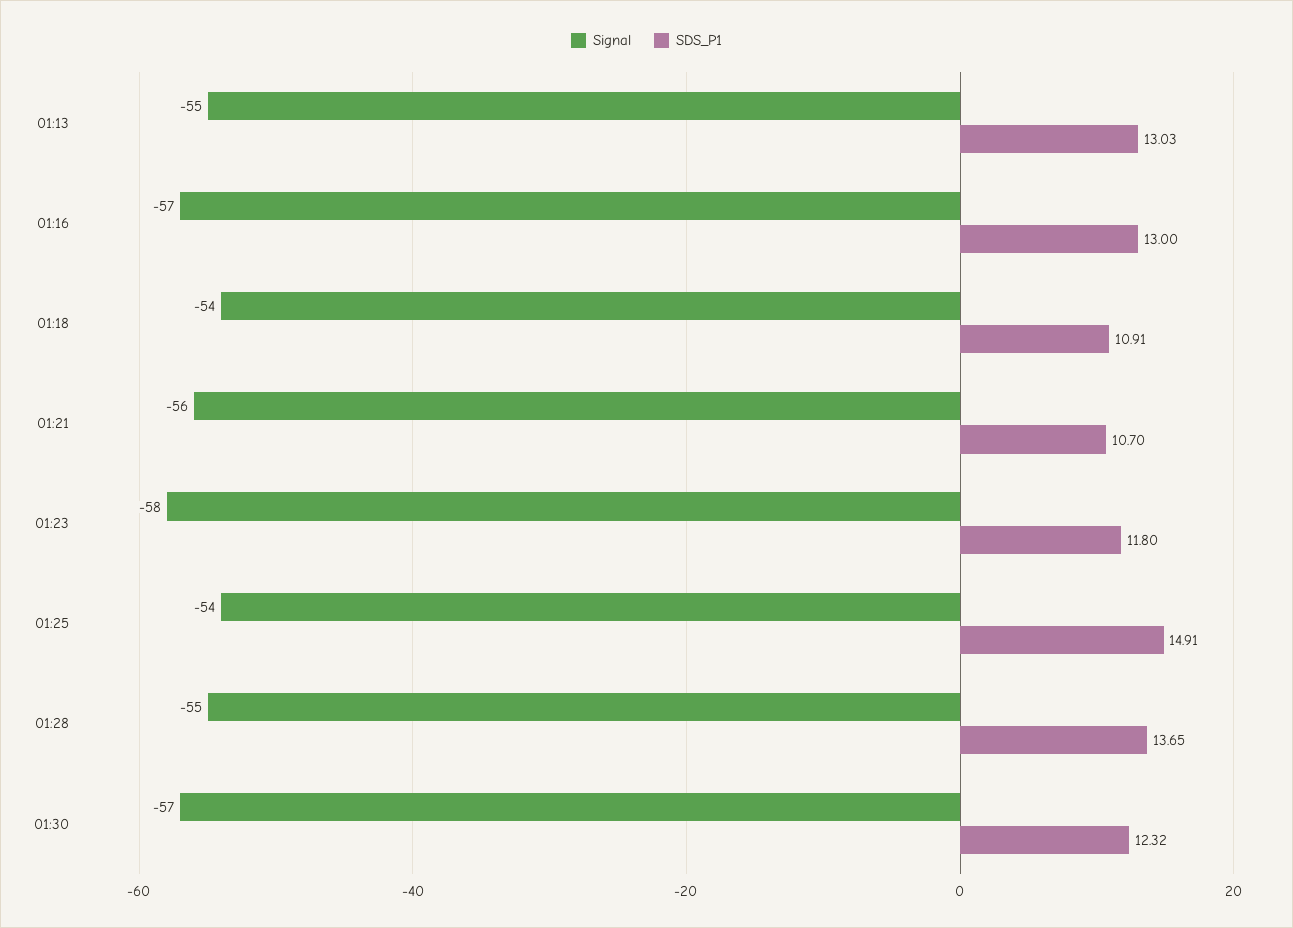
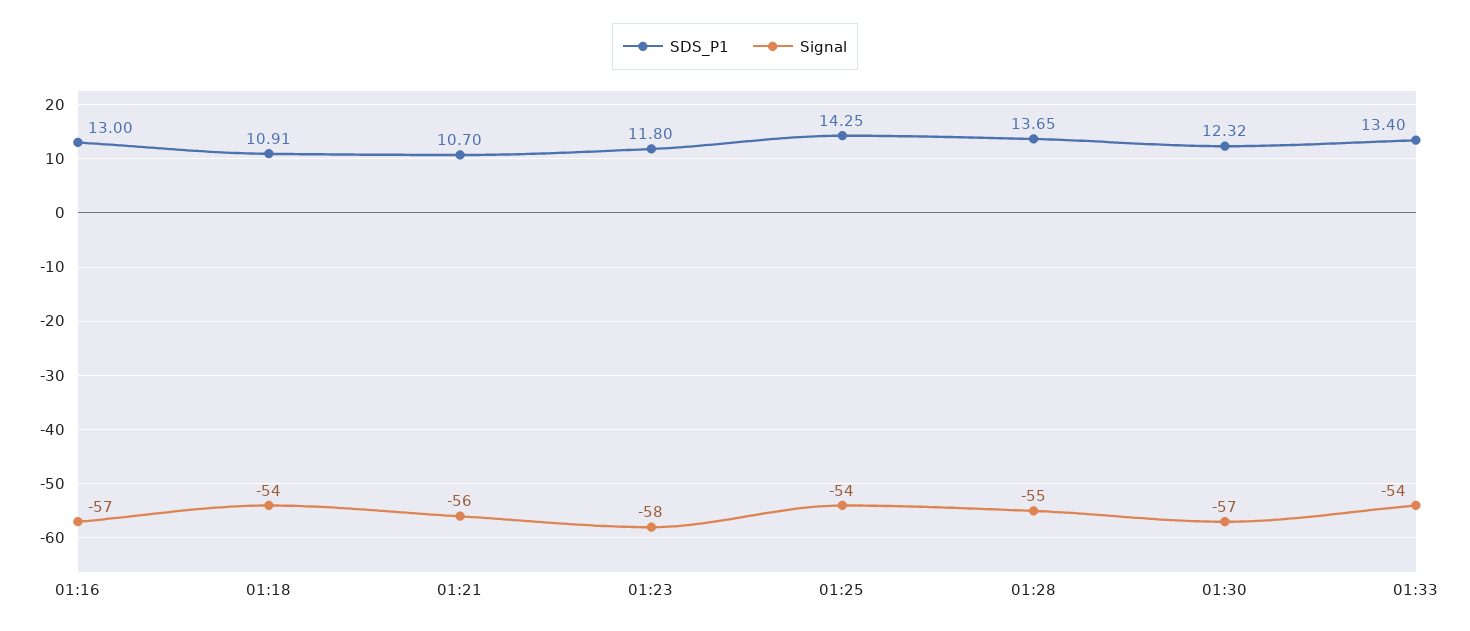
Signal, 01:13: -55 -> none
SDS_P1, 01:13: 13.03 -> none
SDS_P1, 01:25: 14.91 -> 14.25
SDS_P1, 01:33: none -> 13.4
Signal, 01:33: none -> -54

